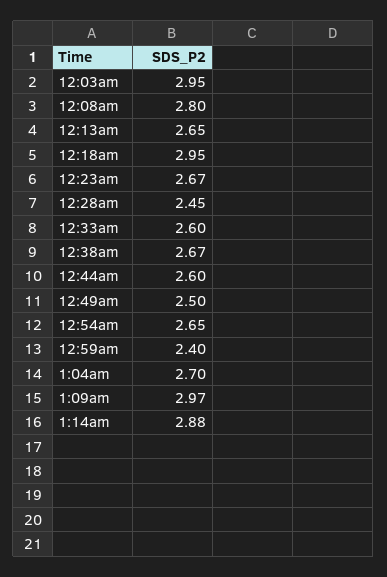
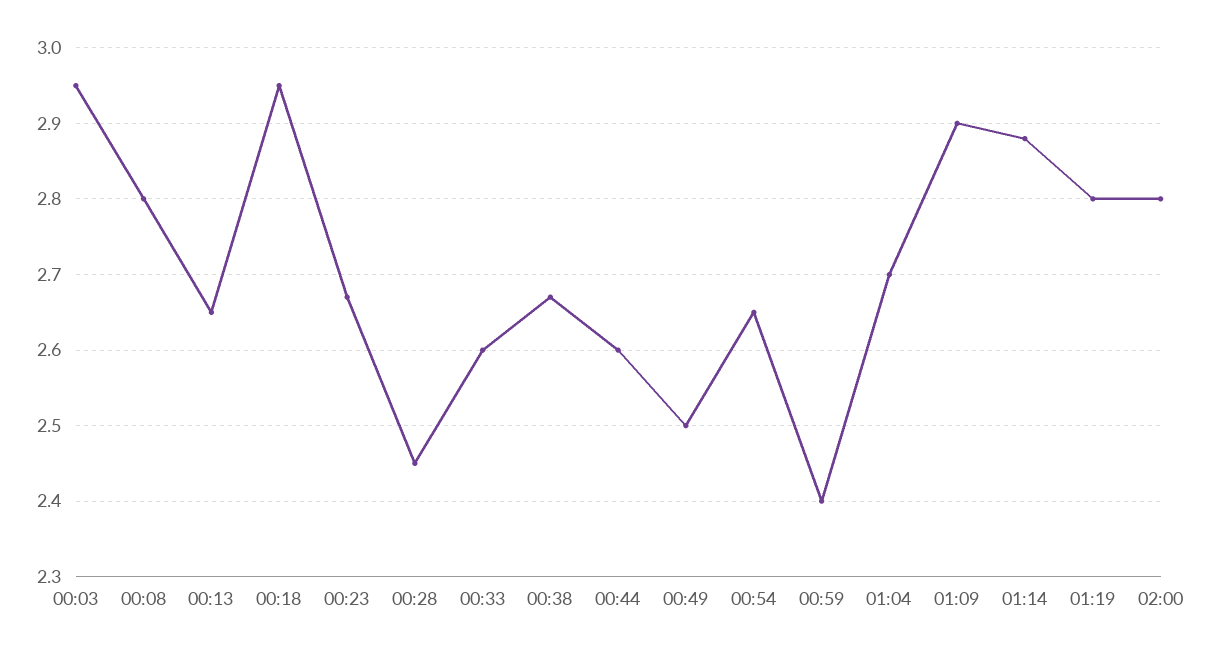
1:09am: 2.97 -> 2.9
01:19: none -> 2.8
02:00: none -> 2.8

